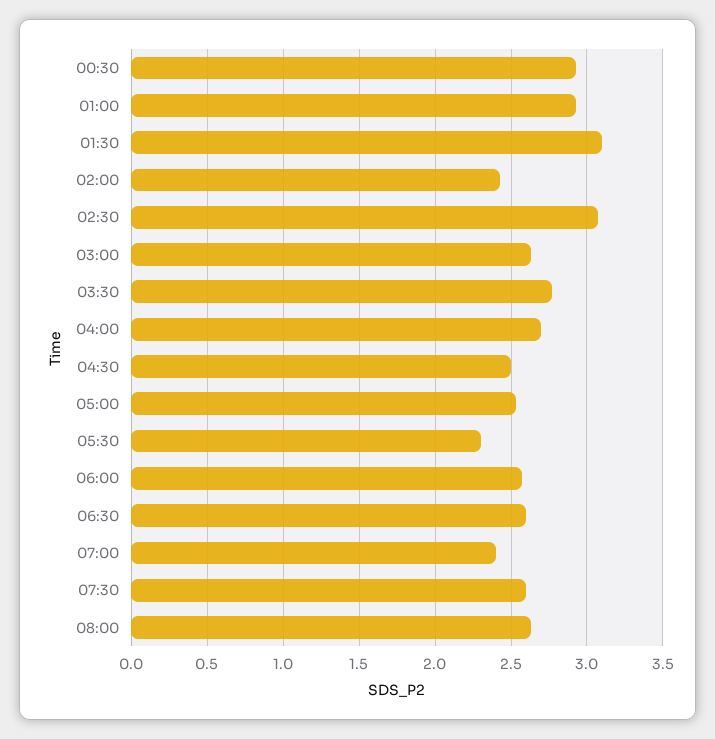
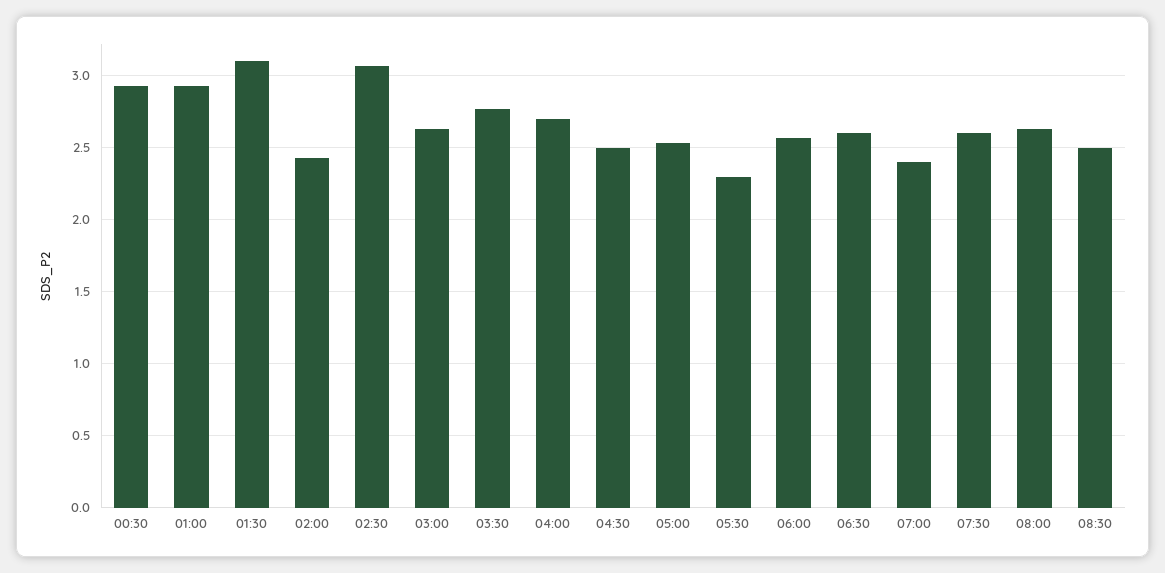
08:30: none -> 2.5

